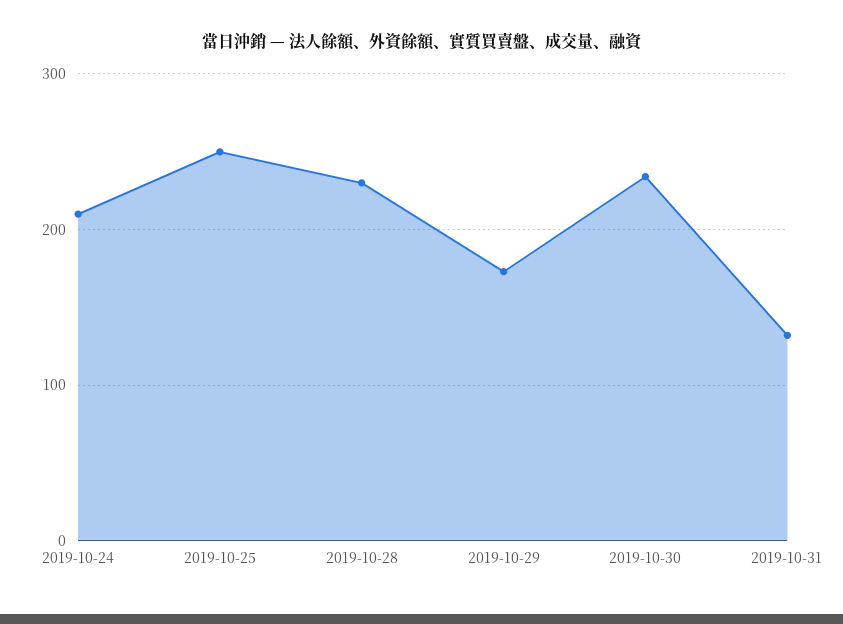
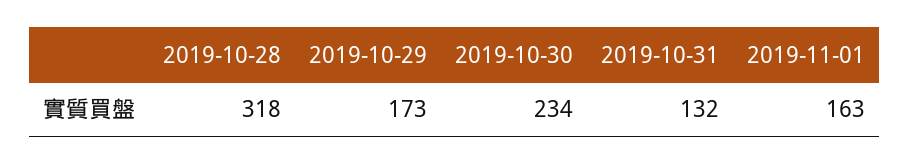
2019-10-24: 210 -> none
2019-10-25: 250 -> none
2019-10-28: 230 -> 318
2019-11-01: none -> 163

